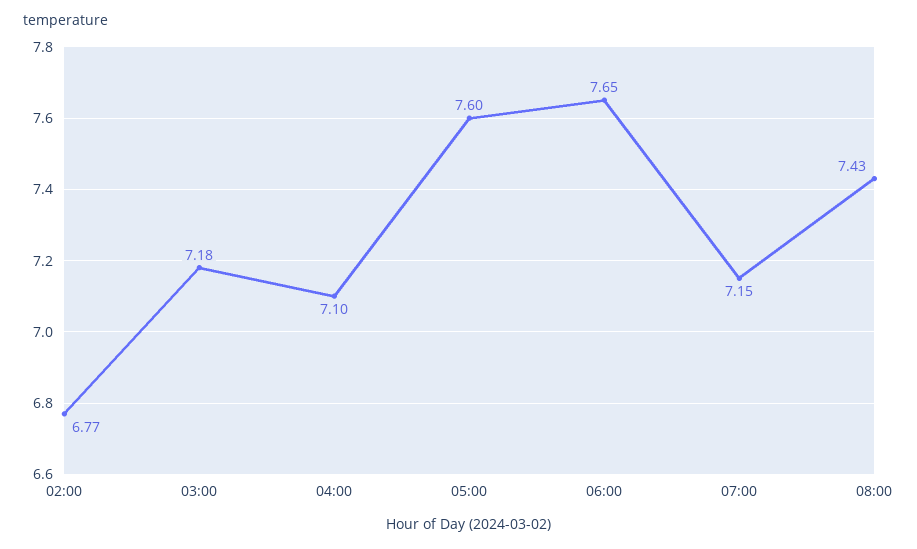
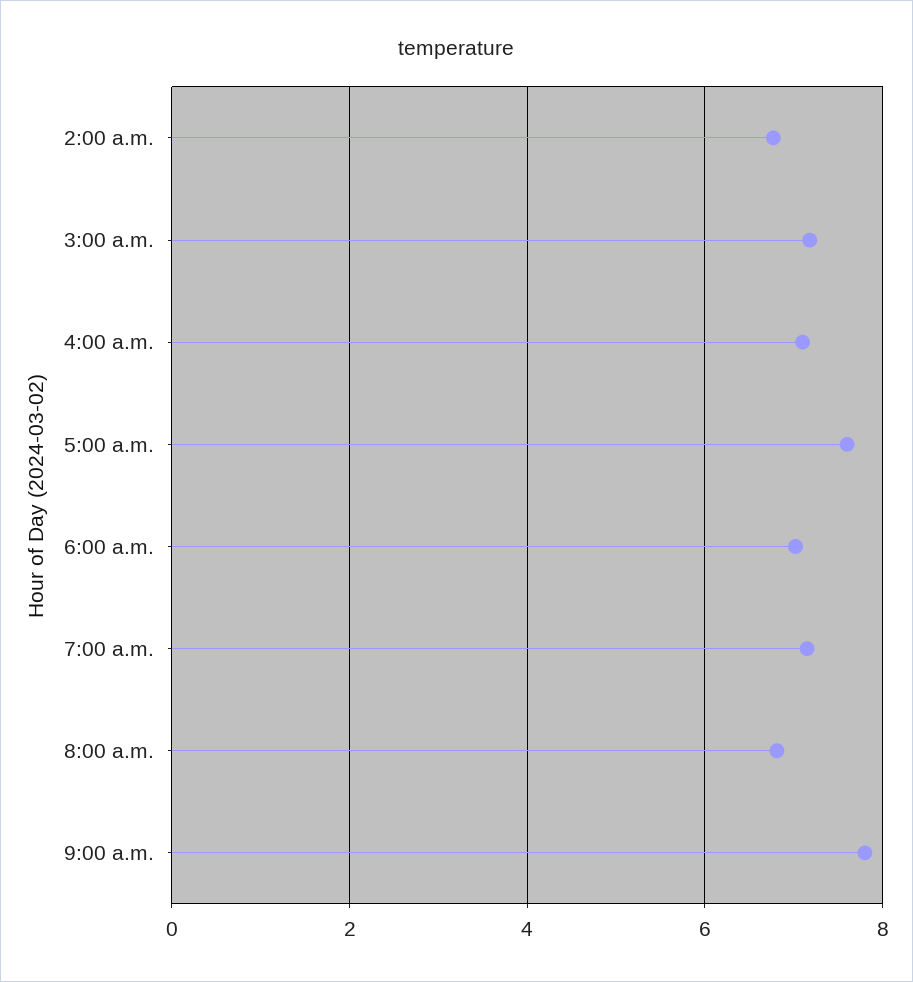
06:00: 7.65 -> 7
08:00: 7.43 -> 6.8
9:00 a.m.: none -> 7.8

